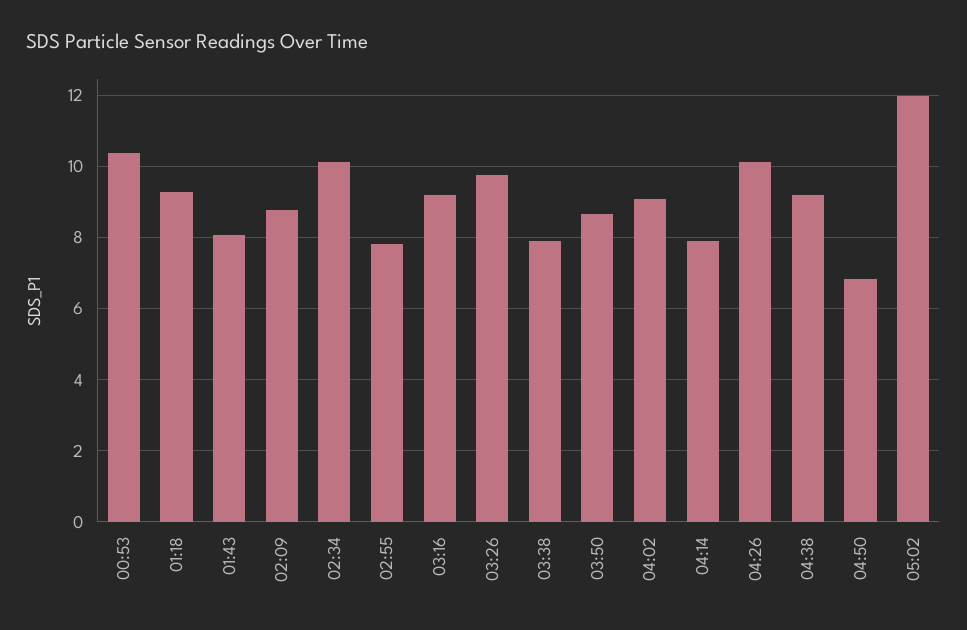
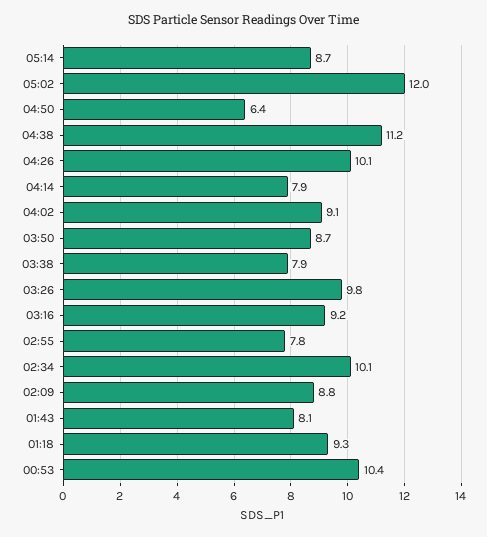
04:38: 9.2 -> 11.2
04:50: 6.8 -> 6.4
05:14: none -> 8.7

